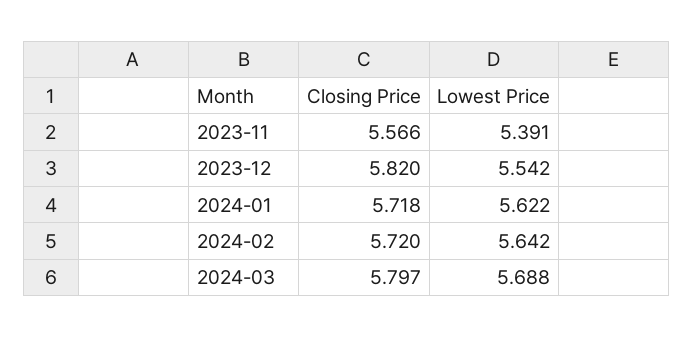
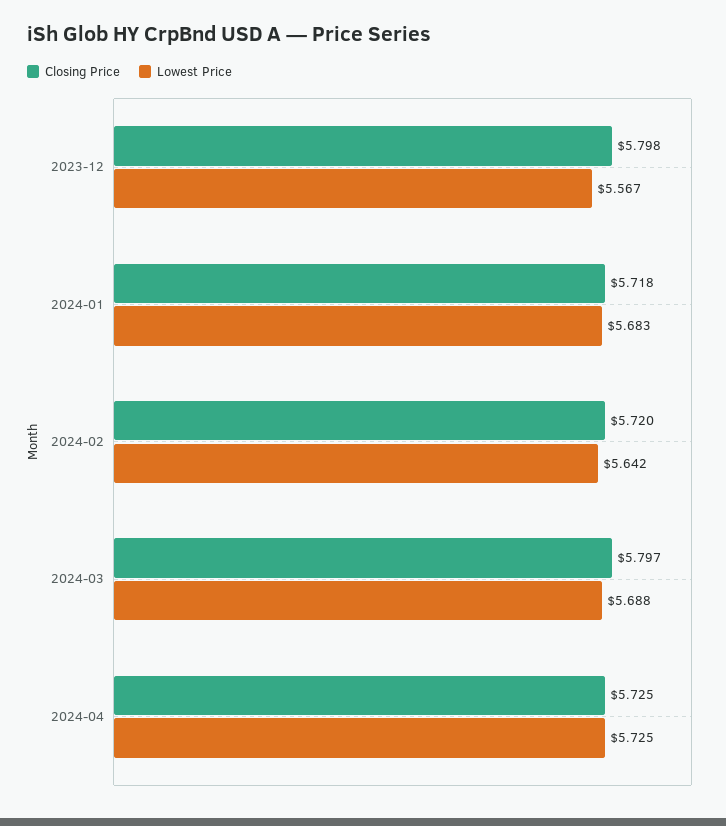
Closing Price, 2023-11: 5.566 -> none
Lowest Price, 2023-11: 5.391 -> none
Closing Price, 2023-12: 5.82 -> 5.798
Lowest Price, 2023-12: 5.542 -> 5.567
Lowest Price, 2024-01: 5.622 -> 5.683
Closing Price, 2024-04: none -> 5.725
Lowest Price, 2024-04: none -> 5.725

